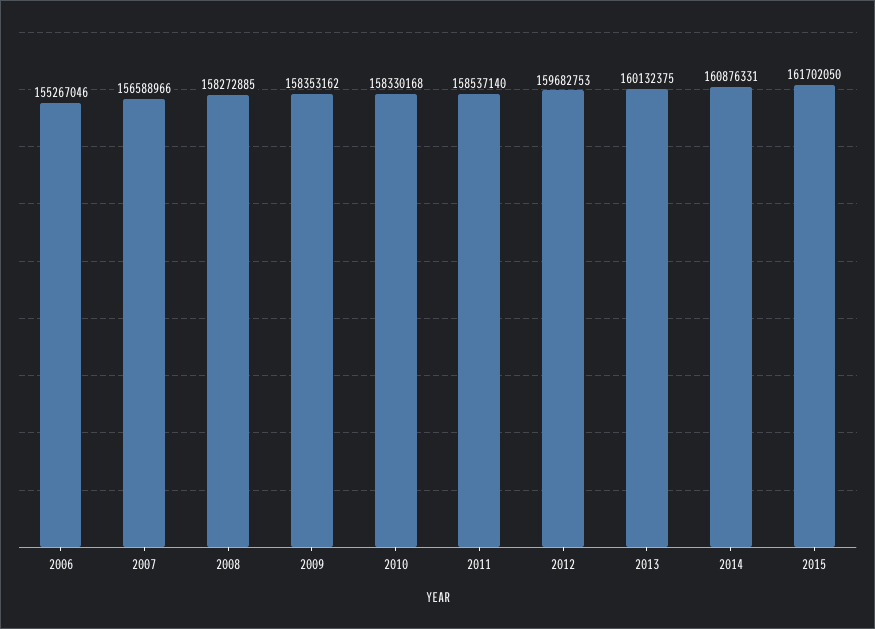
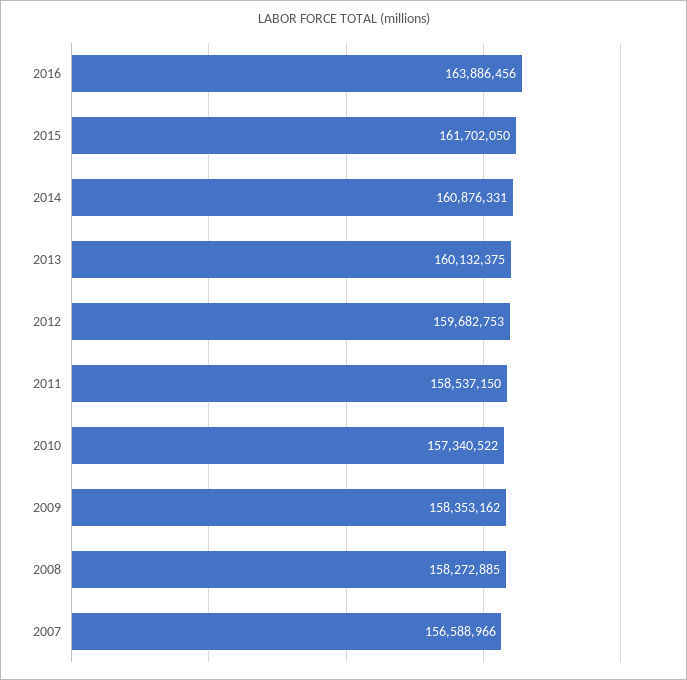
2006: 155267046 -> none
2010: 158330168 -> 157340522
2011: 158537140 -> 158537150
2016: none -> 163886456

